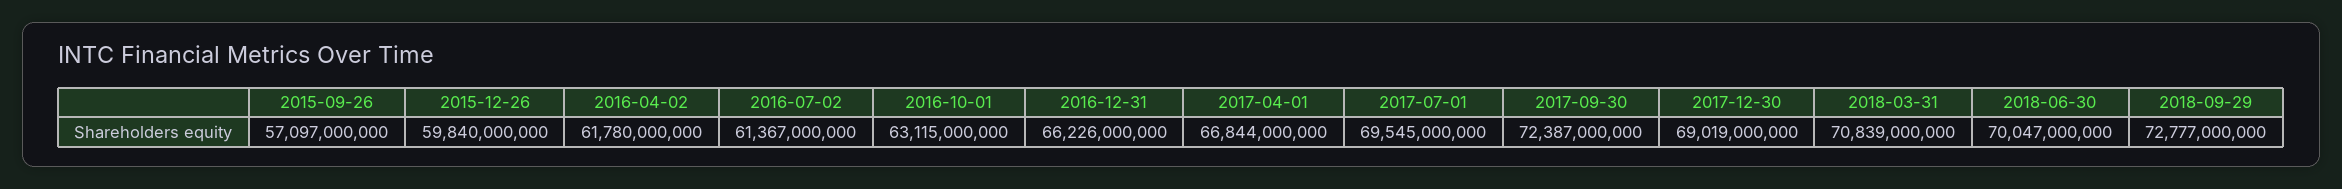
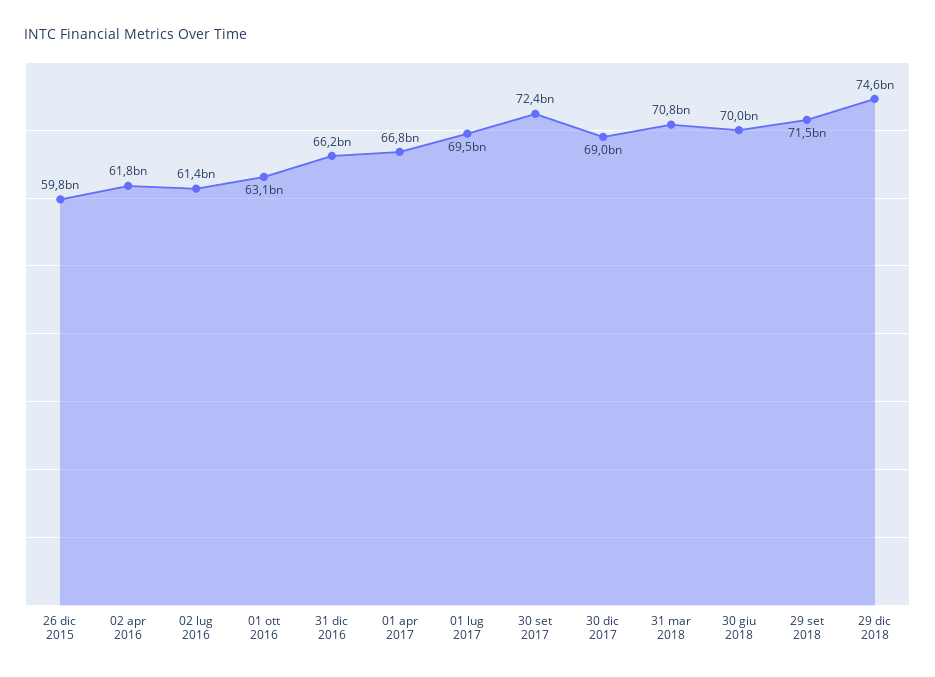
2015-09-26: 57097000000 -> none
2018-09-29: 72777000000 -> 71500000000
29 dic 2018: none -> 74600000000

